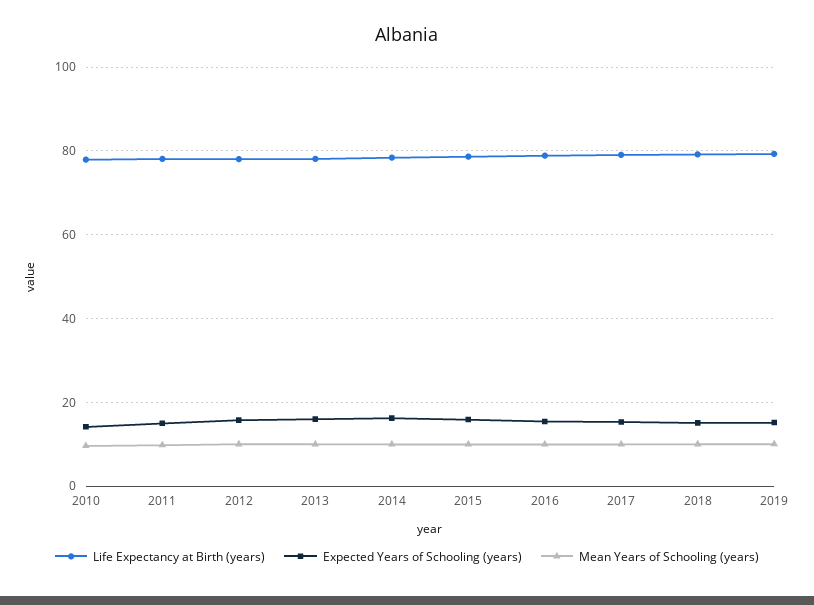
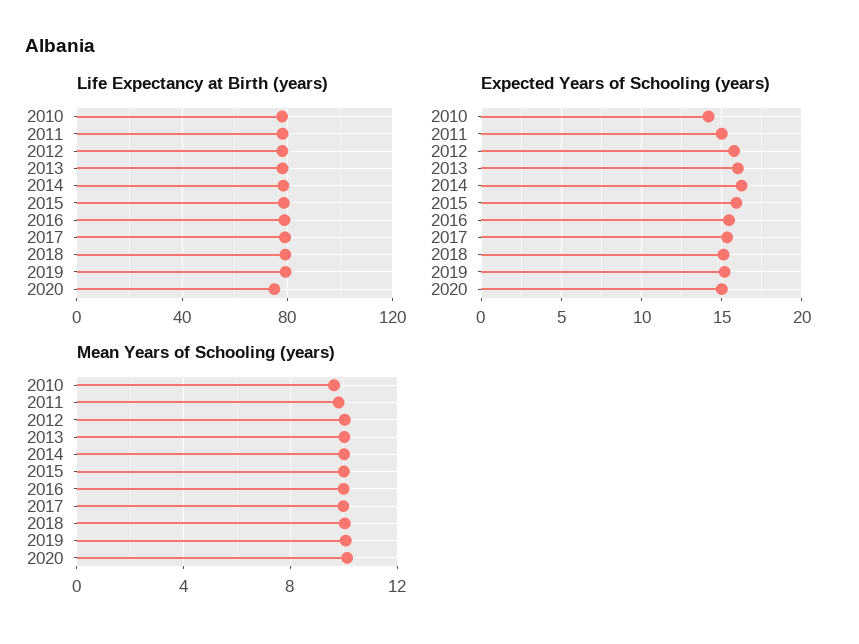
Life Expectancy at Birth (years), 2020: none -> 75
Expected Years of Schooling (years), 2020: none -> 15
Mean Years of Schooling (years), 2020: none -> 10

